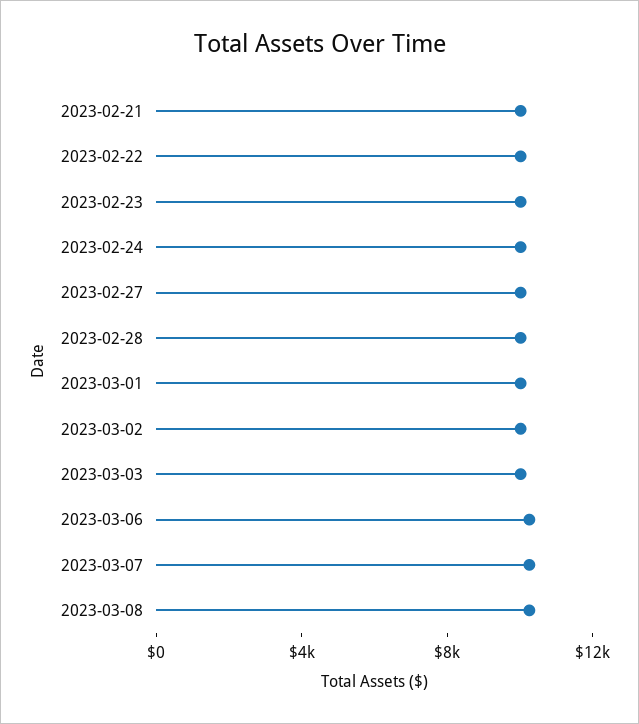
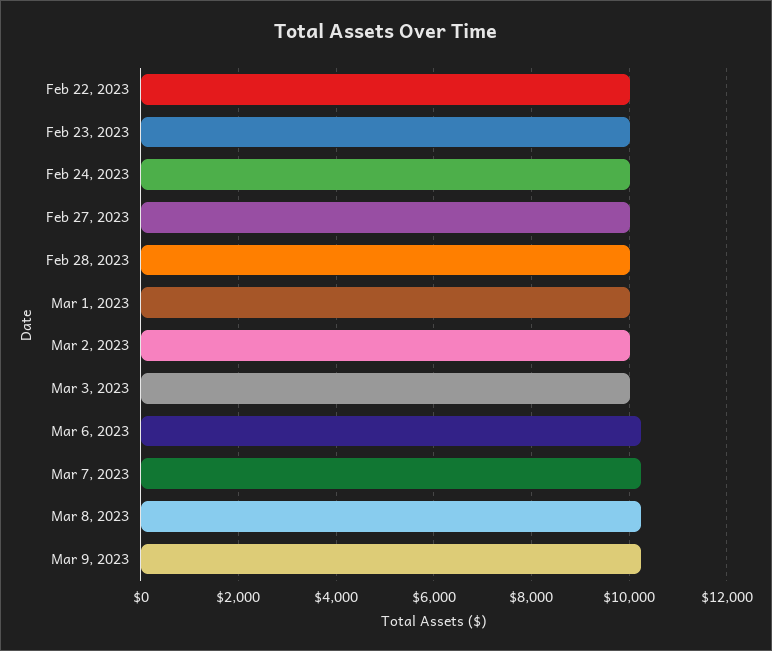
2023-02-21: 10000 -> none
Mar 9, 2023: none -> 10200

